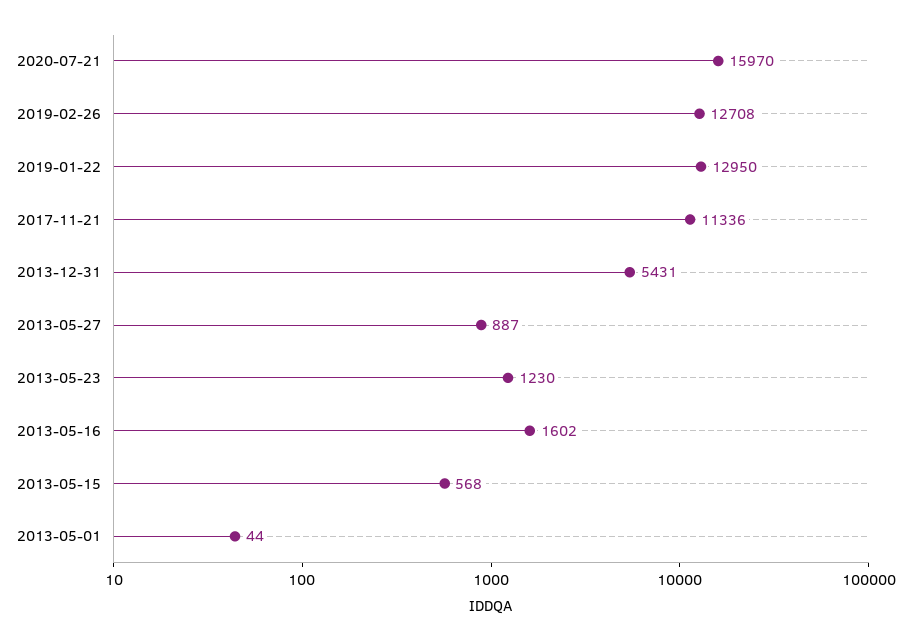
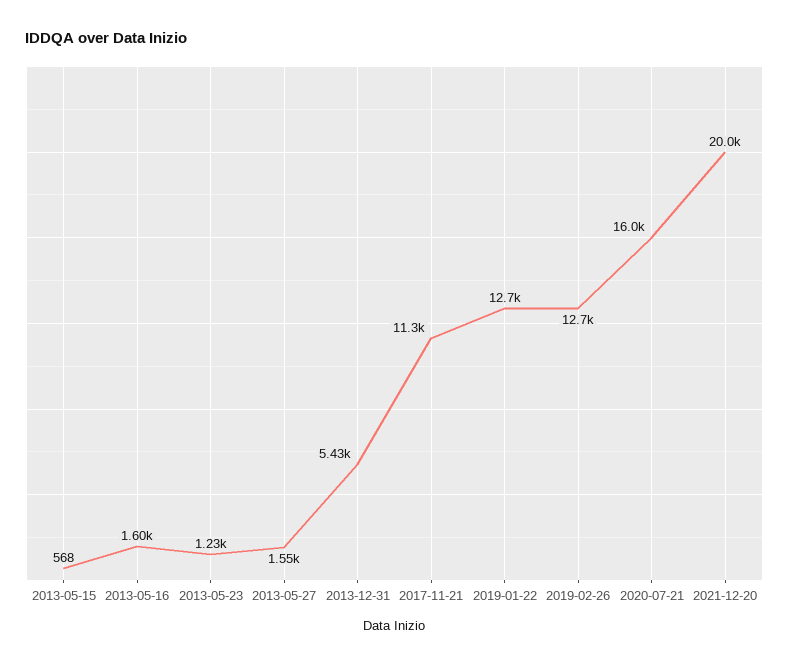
2019-01-22: 12950 -> 12700
2013-05-27: 887 -> 1550
2013-05-01: 44 -> none
2021-12-20: none -> 20000

